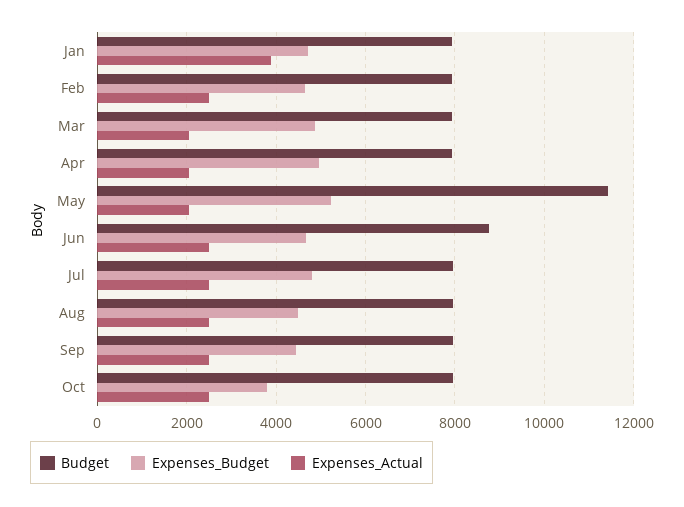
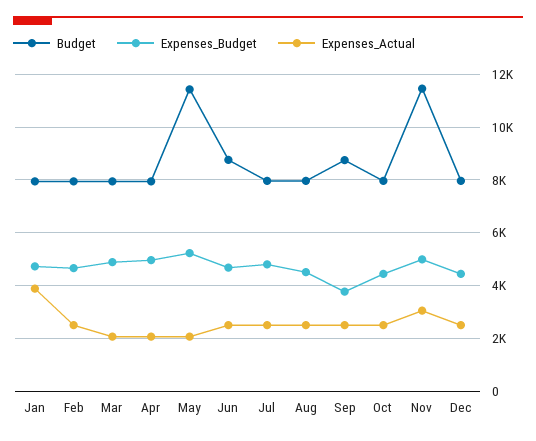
Budget, Sep: 8000 -> 8750
Expenses_Budget, Sep: 4400 -> 3750
Expenses_Budget, Oct: 3800 -> 4500
Budget, Nov: none -> 11500
Expenses_Budget, Nov: none -> 5000
Expenses_Actual, Nov: none -> 3000
Budget, Dec: none -> 8000
Expenses_Budget, Dec: none -> 4500
Expenses_Actual, Dec: none -> 2500

